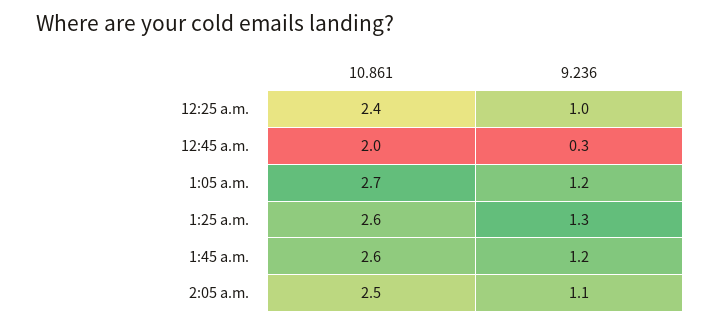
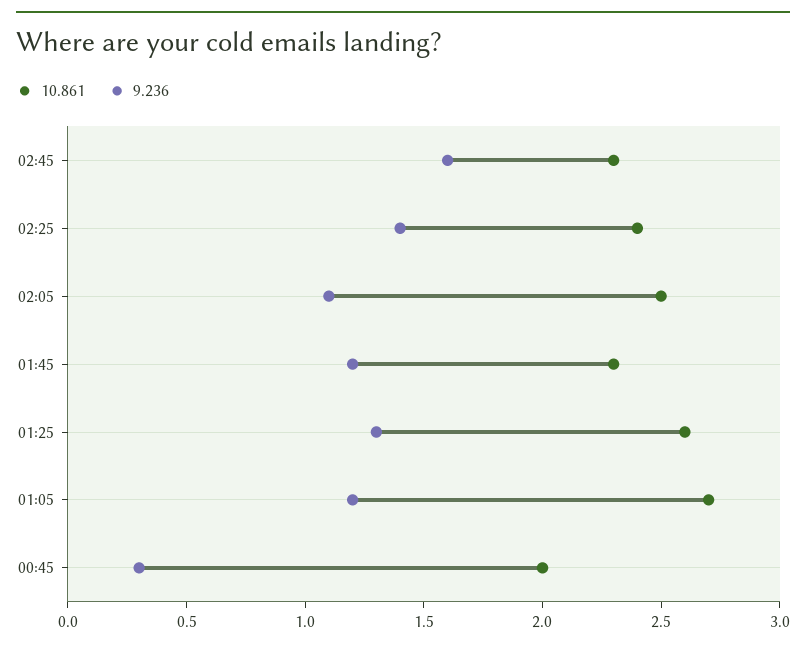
10.861, 12:25 a.m.: 2.4 -> none
9.236, 12:25 a.m.: 1 -> none
10.861, 1:45 a.m.: 2.6 -> 2.3
10.861, 02:45: none -> 2.3
9.236, 02:45: none -> 1.6
10.861, 02:25: none -> 2.4
9.236, 02:25: none -> 1.4

